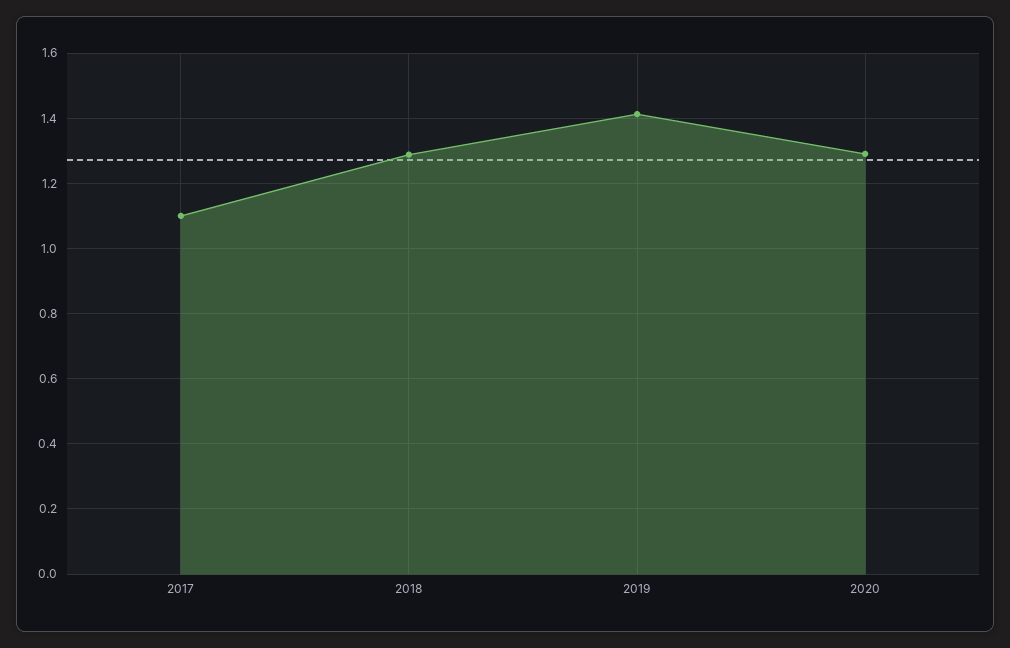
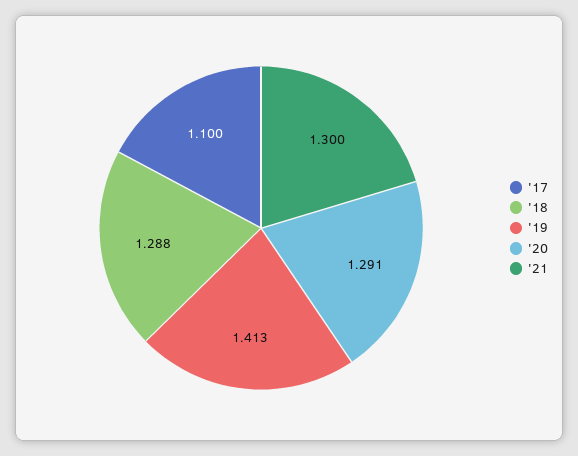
'21: none -> 1.3

